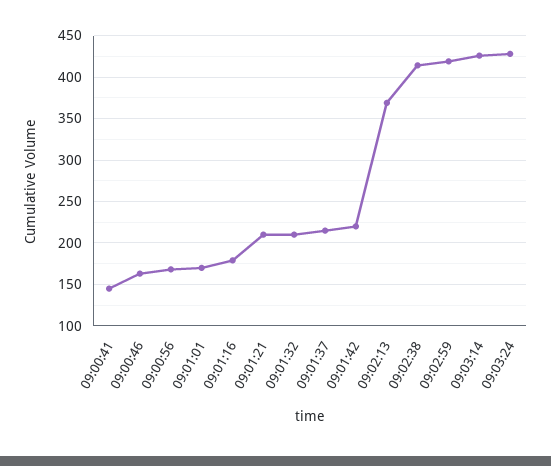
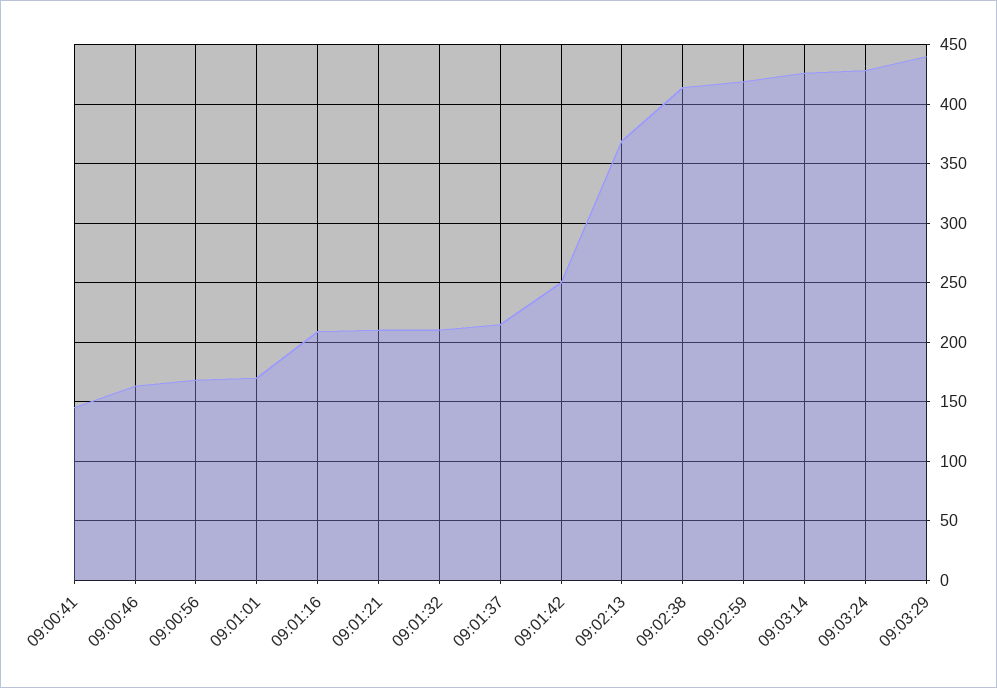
09:01:16: 180 -> 210
09:01:42: 220 -> 250
09:03:29: none -> 440

